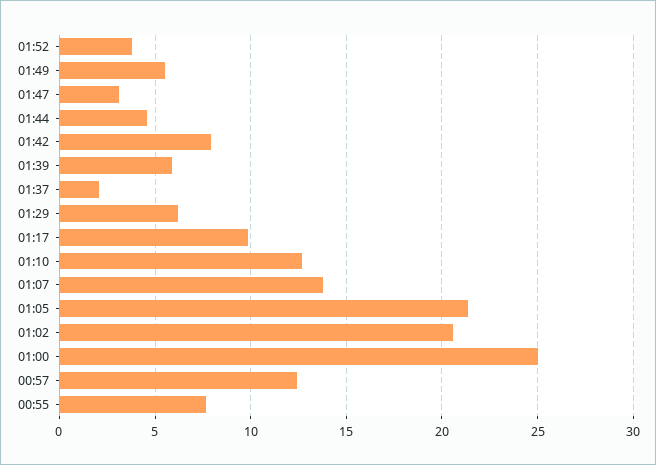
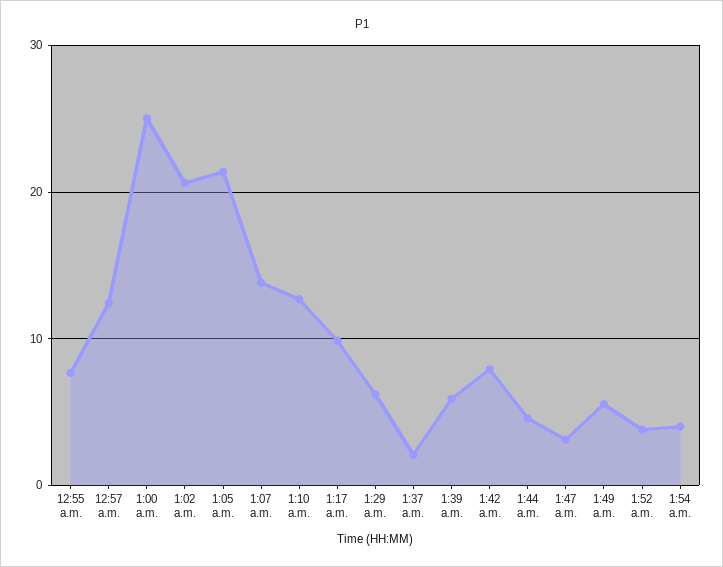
1:54 a.m.: none -> 4

